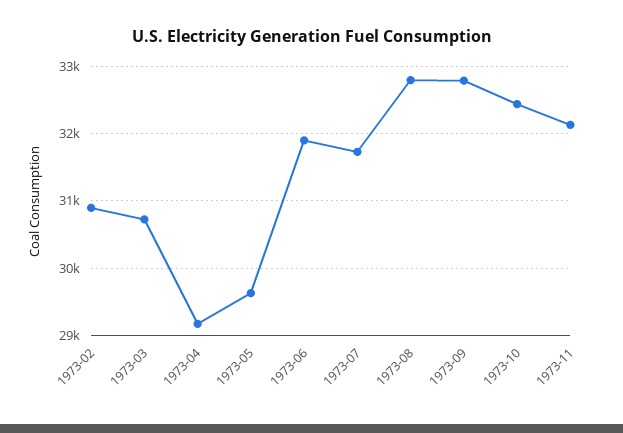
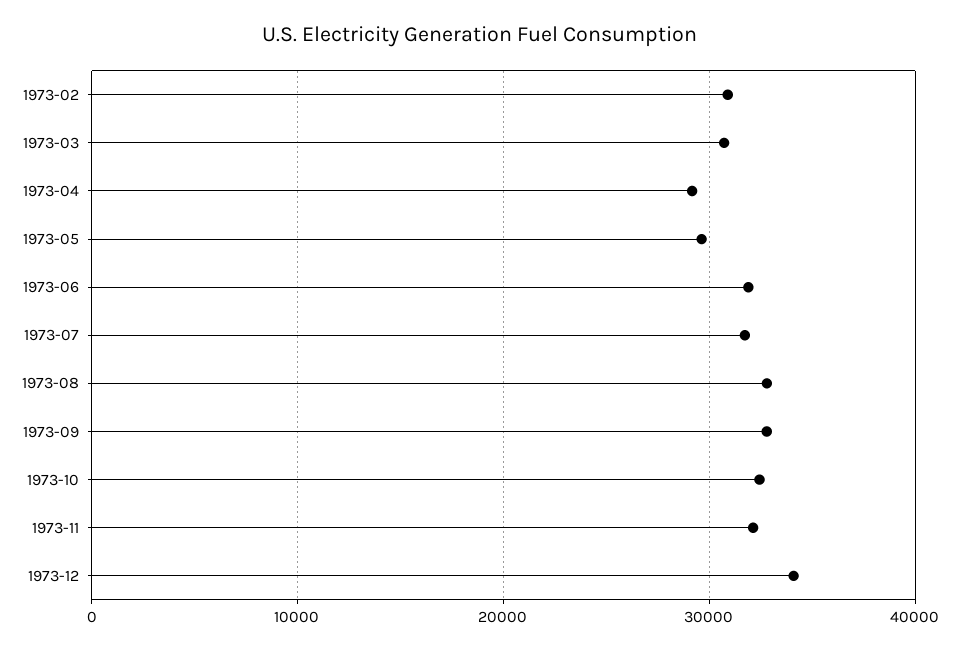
1973-12: none -> 34000

